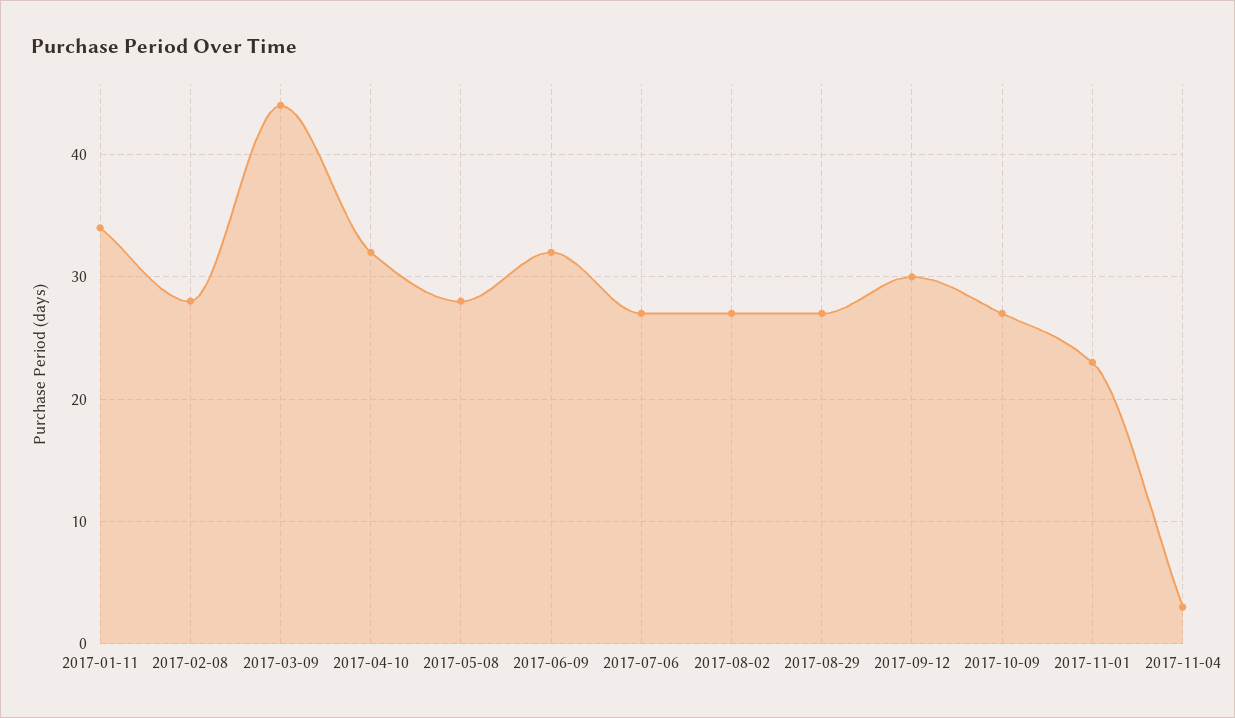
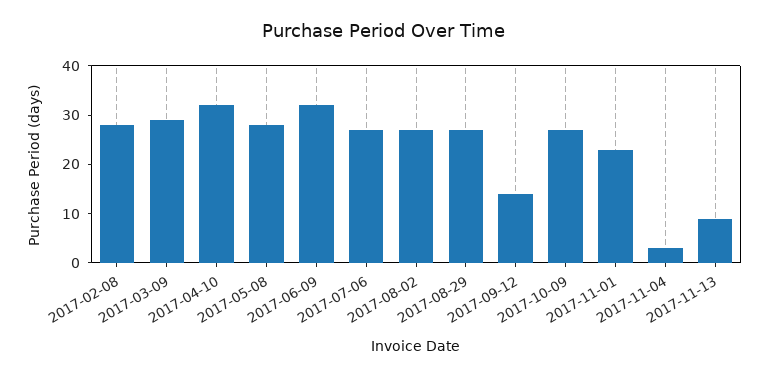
2017-01-11: 34 -> none
2017-03-09: 44 -> 30
2017-09-12: 30 -> 15
2017-11-13: none -> 10

